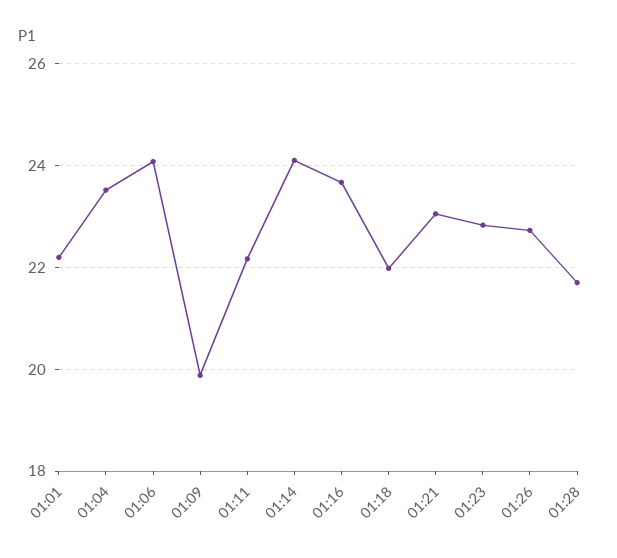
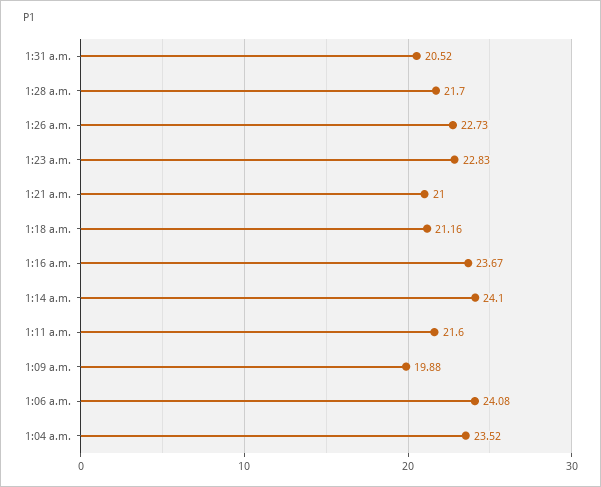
01:01: 22.2 -> none
01:11: 22.2 -> 21.6
01:18: 22 -> 21.16
01:21: 23 -> 21
1:31 a.m.: none -> 20.52

